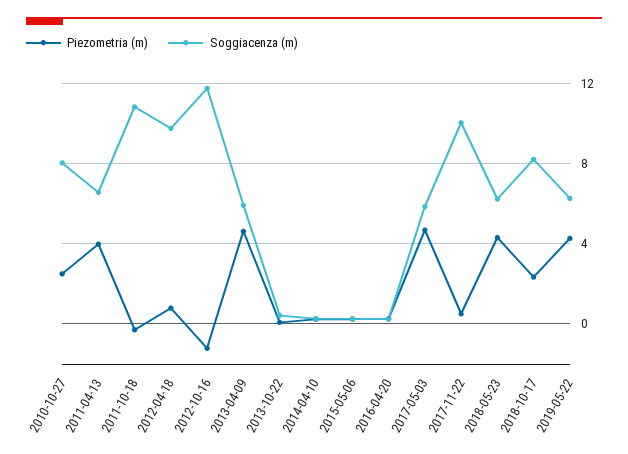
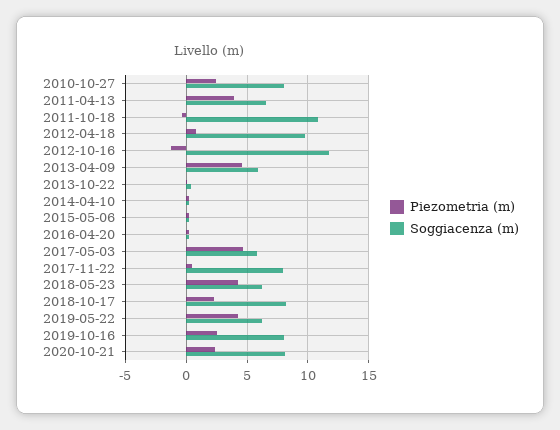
Soggiacenza (m), 2017-11-22: 10 -> 8
Piezometria (m), 2019-10-16: none -> 2.5
Soggiacenza (m), 2019-10-16: none -> 8
Piezometria (m), 2020-10-21: none -> 2.5
Soggiacenza (m), 2020-10-21: none -> 8

